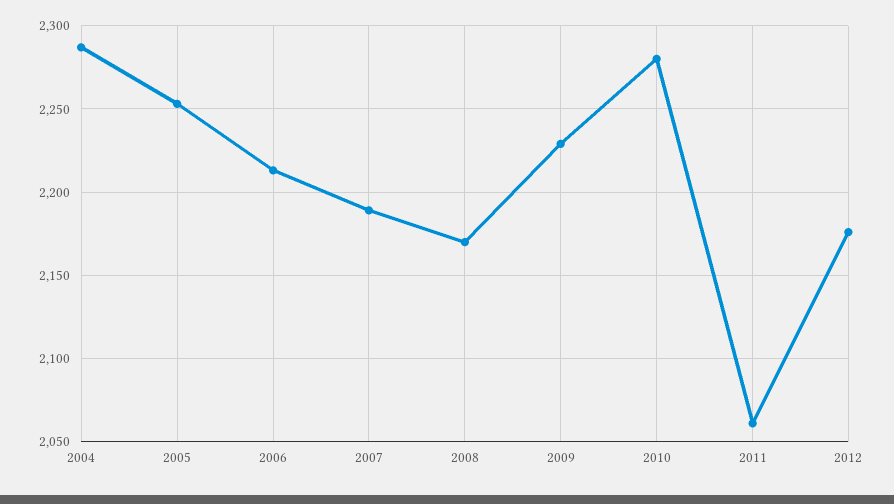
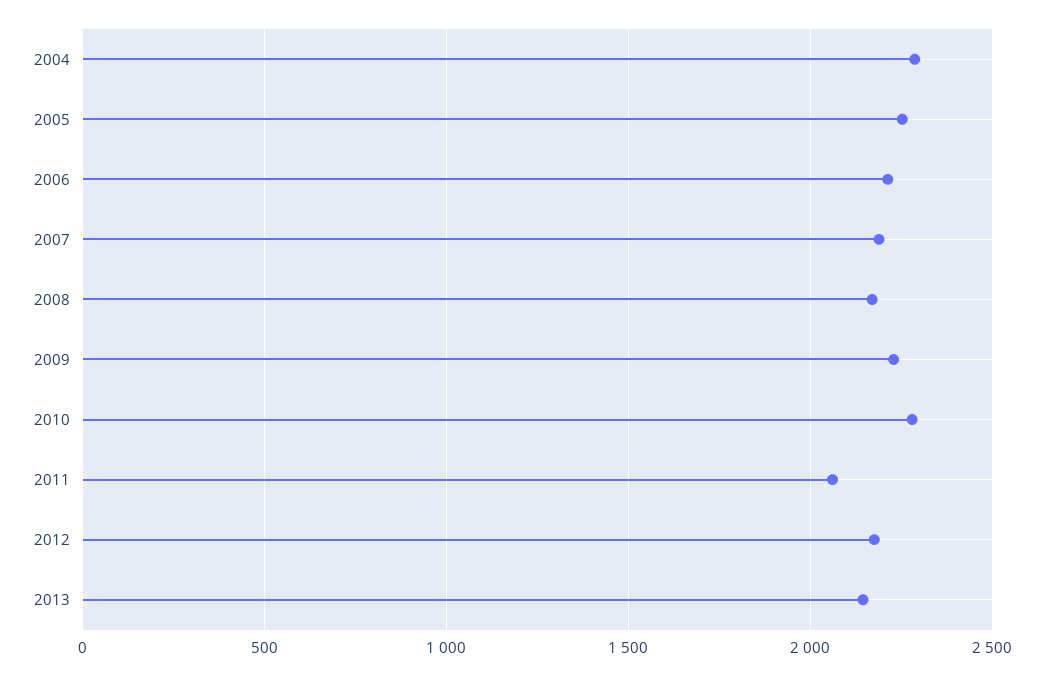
2013: none -> 2150

